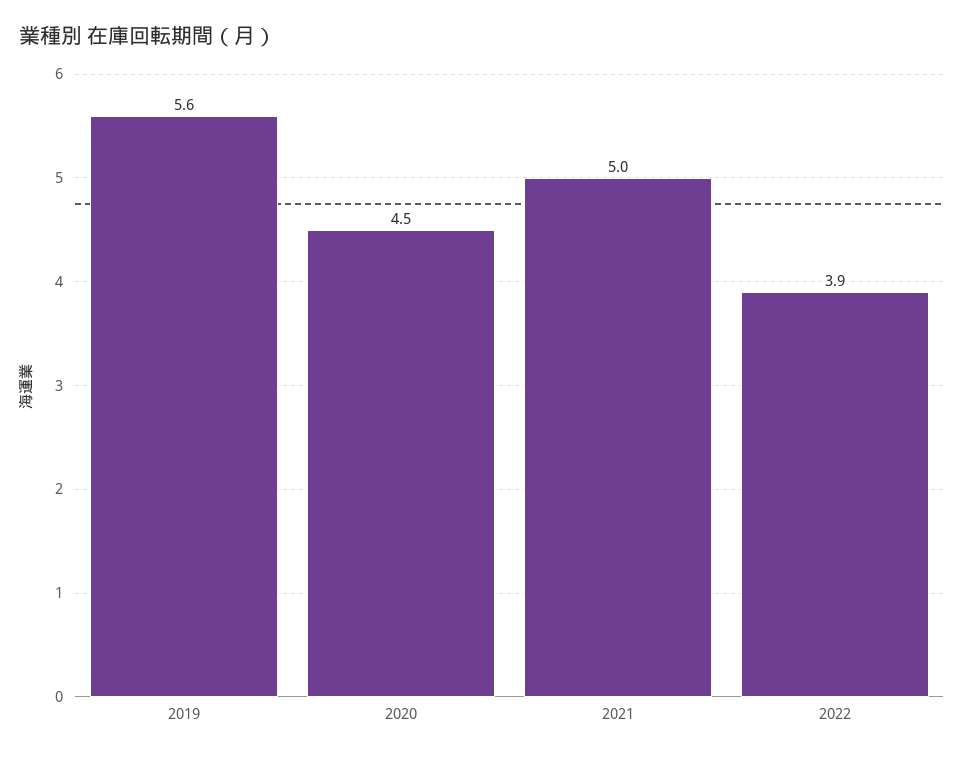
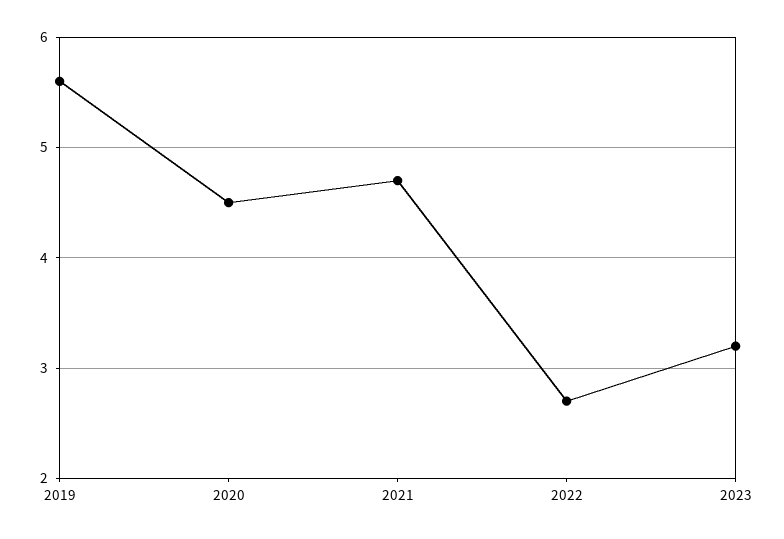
2021: 5 -> 4.7
2022: 3.9 -> 2.7
2023: none -> 3.2

